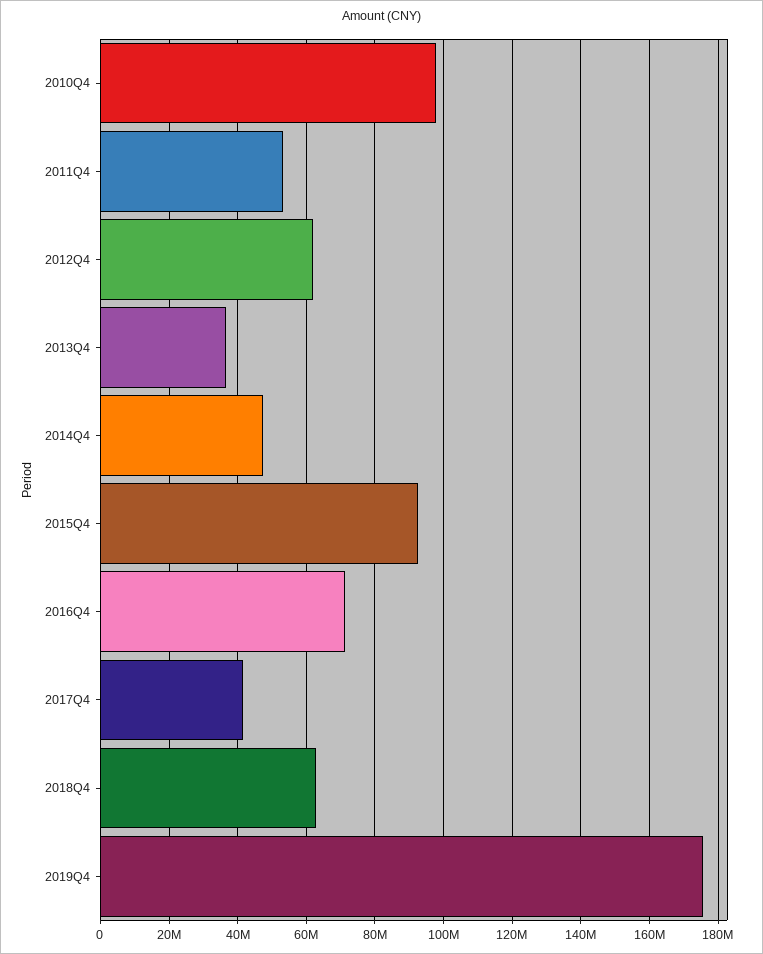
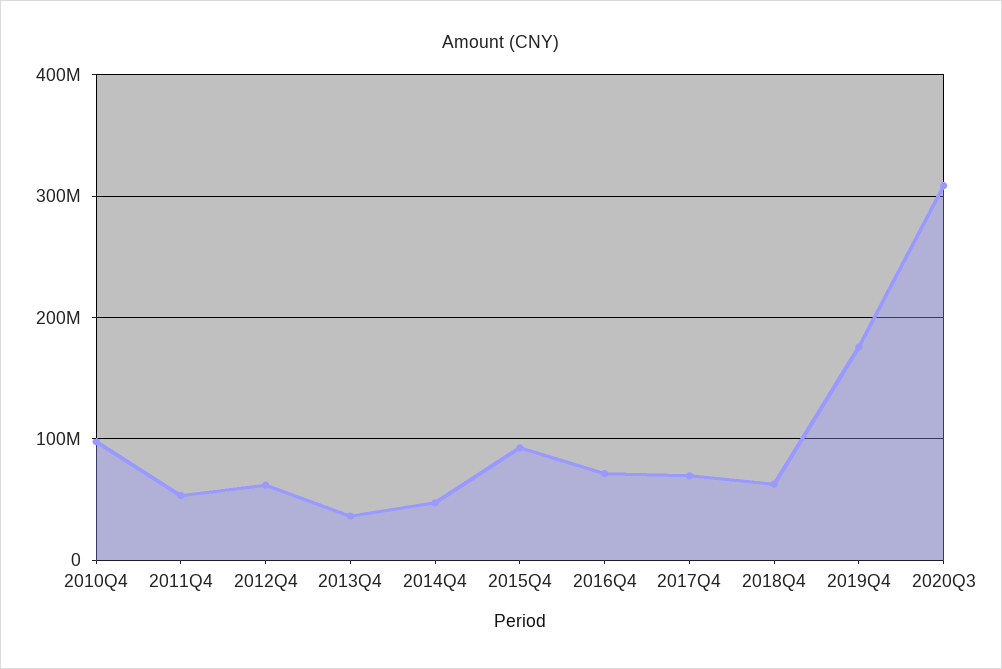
2017Q4: 42000000 -> 70000000
2020Q3: none -> 310000000

